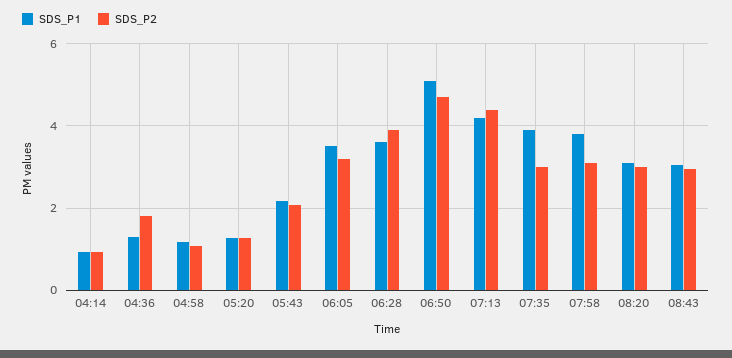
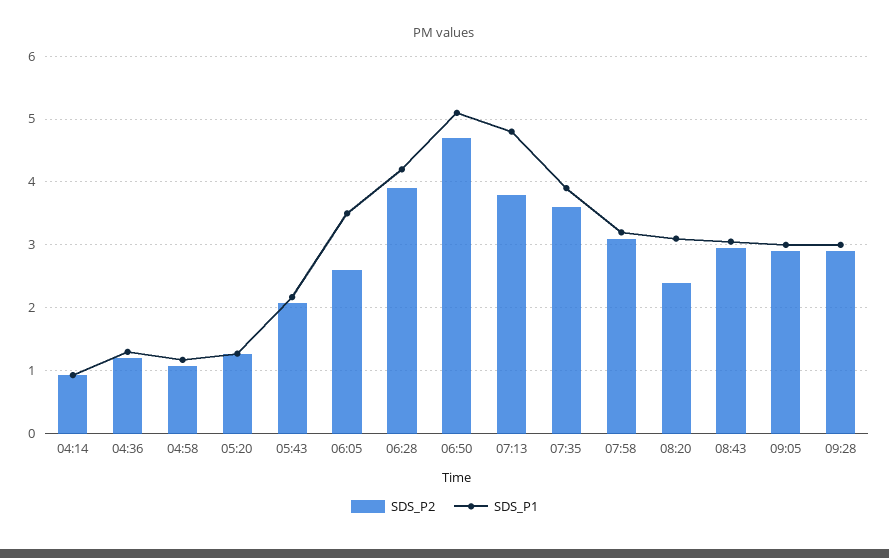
SDS_P2, 04:36: 1.8 -> 1.2
SDS_P2, 06:05: 3.2 -> 2.6
SDS_P1, 06:28: 3.6 -> 4.2
SDS_P1, 07:13: 4.2 -> 4.8
SDS_P2, 07:13: 4.4 -> 3.8
SDS_P2, 07:35: 3 -> 3.6
SDS_P1, 07:58: 3.8 -> 3.2
SDS_P2, 08:20: 3 -> 2.4
SDS_P2, 09:05: none -> 2.9
SDS_P1, 09:05: none -> 3
SDS_P2, 09:28: none -> 2.9
SDS_P1, 09:28: none -> 3

